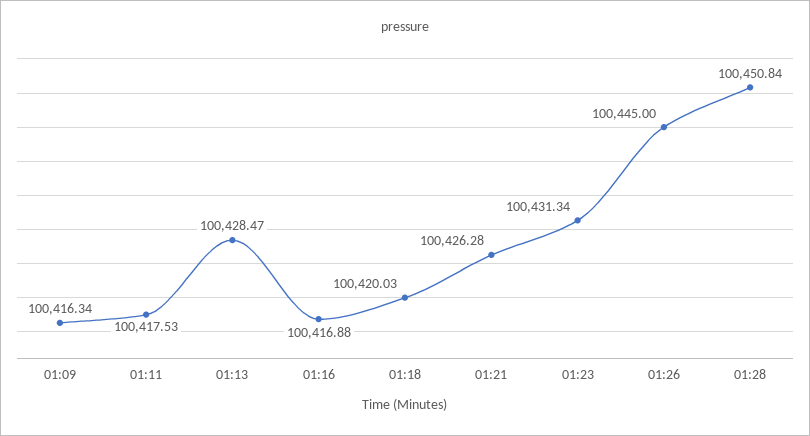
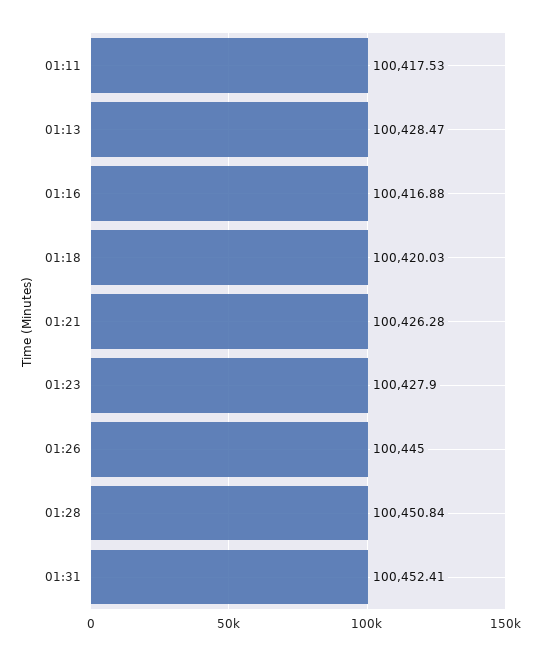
01:09: 100416.34 -> none
01:23: 100431.34 -> 100427.9
01:31: none -> 100452.41

